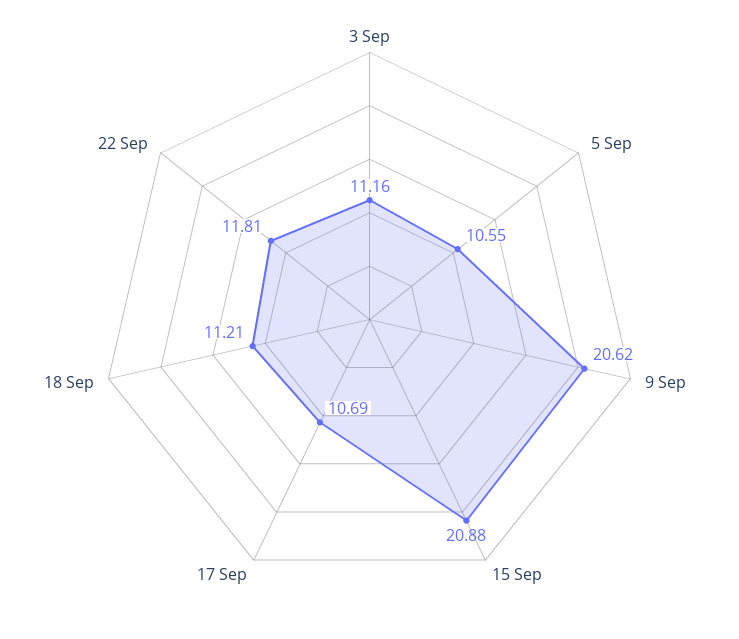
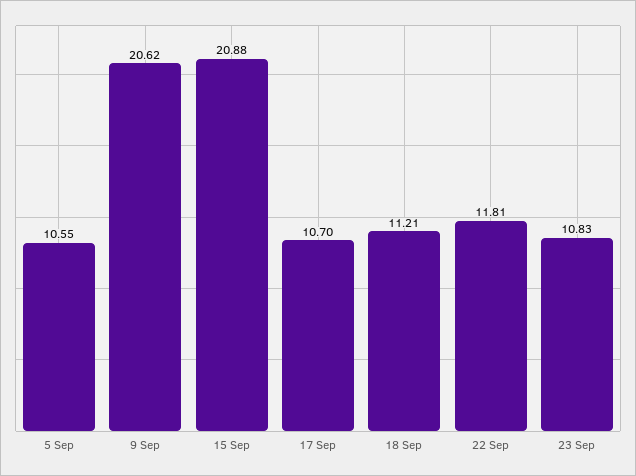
3 Sep: 11.16 -> none
17 Sep: 10.69 -> 10.7
23 Sep: none -> 10.83

